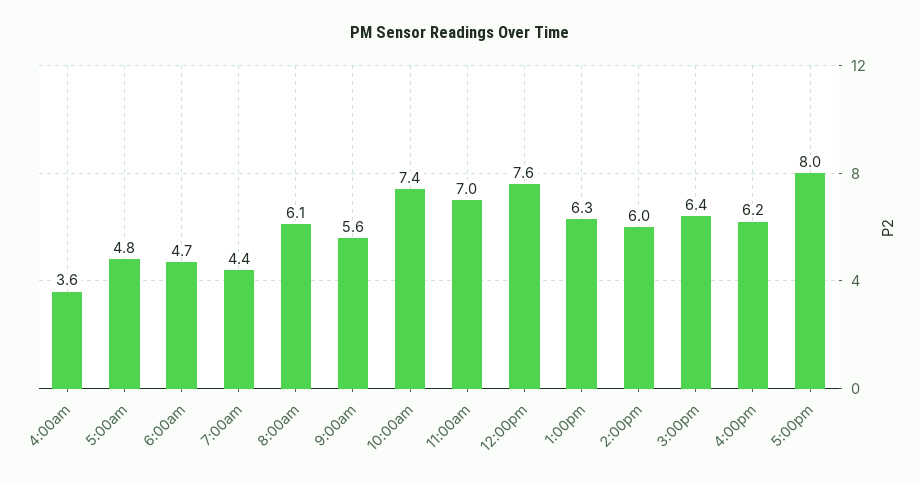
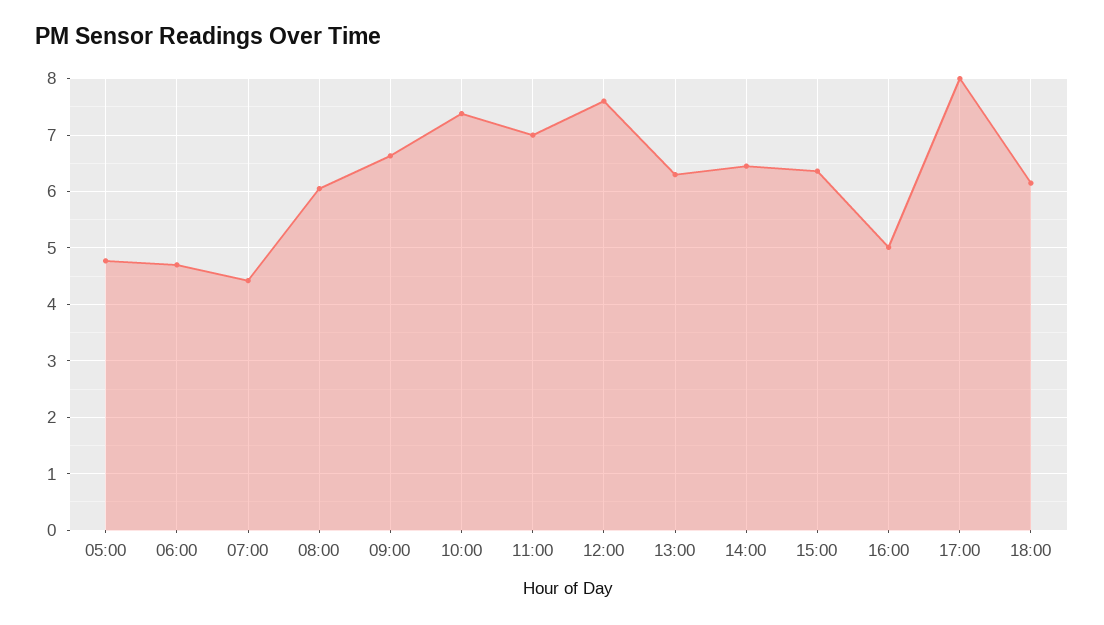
4:00am: 3.6 -> none
9:00am: 5.6 -> 6.6
2:00pm: 6 -> 6.4
4:00pm: 6.2 -> 5
18:00: none -> 6.2

